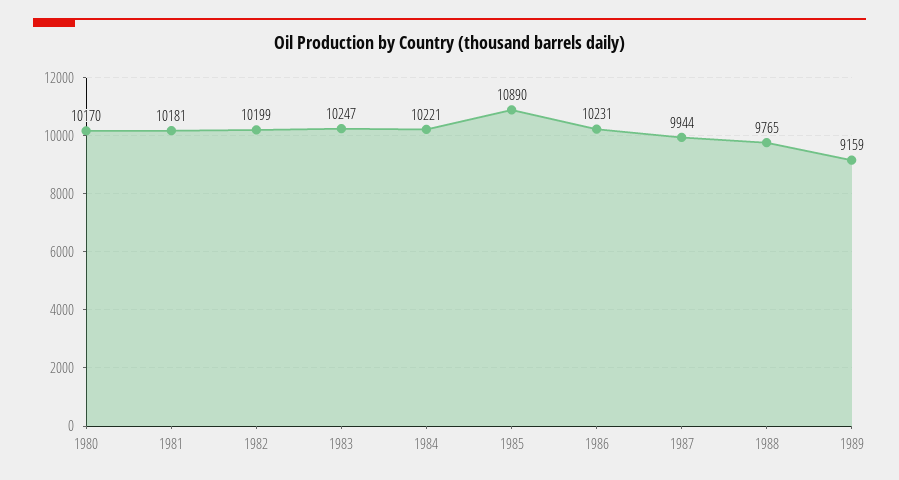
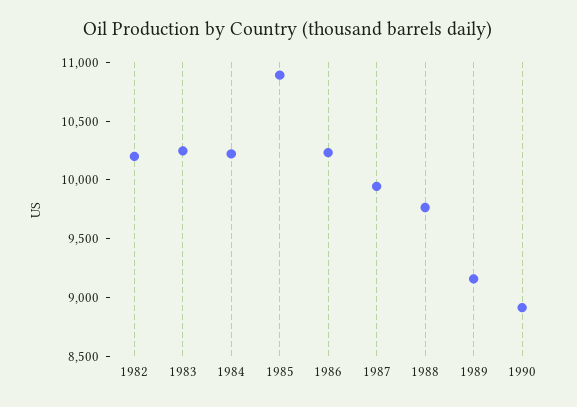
1980: 10170 -> none
1981: 10181 -> none
1990: none -> 8900

